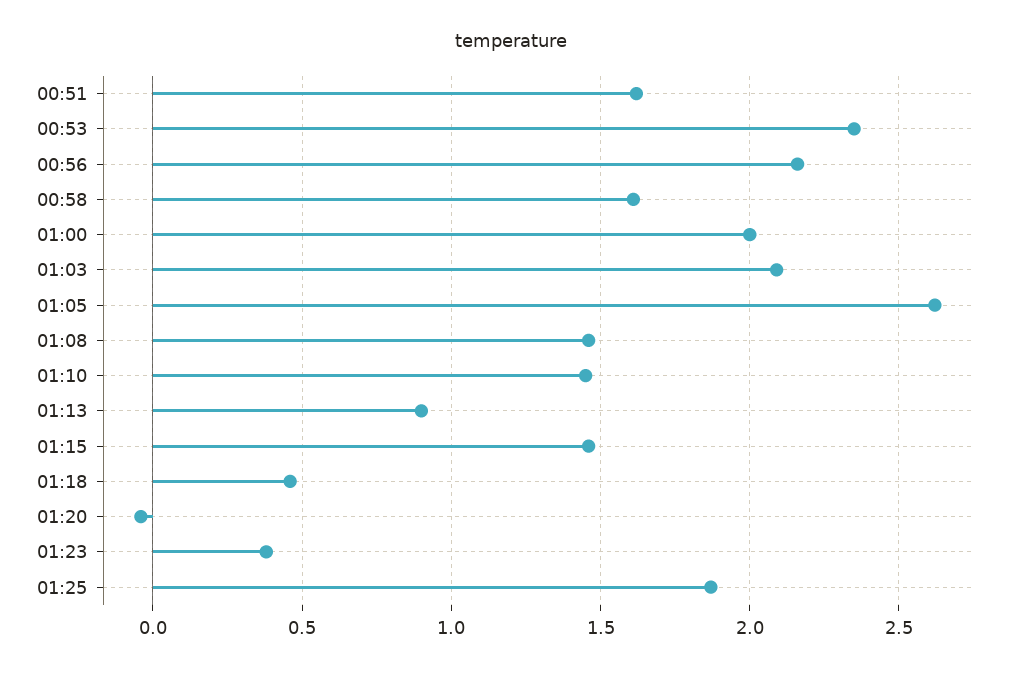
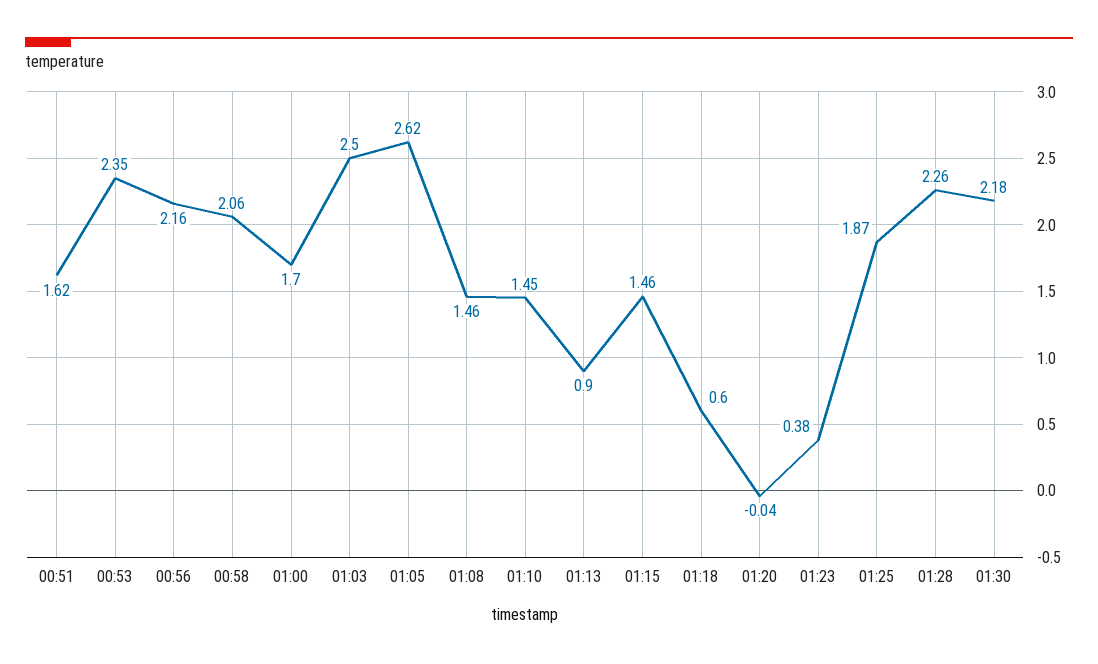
00:58: 1.6 -> 2.06
01:00: 2 -> 1.7
01:03: 2.1 -> 2.5
01:18: 0.45 -> 0.6
01:28: none -> 2.26
01:30: none -> 2.18

